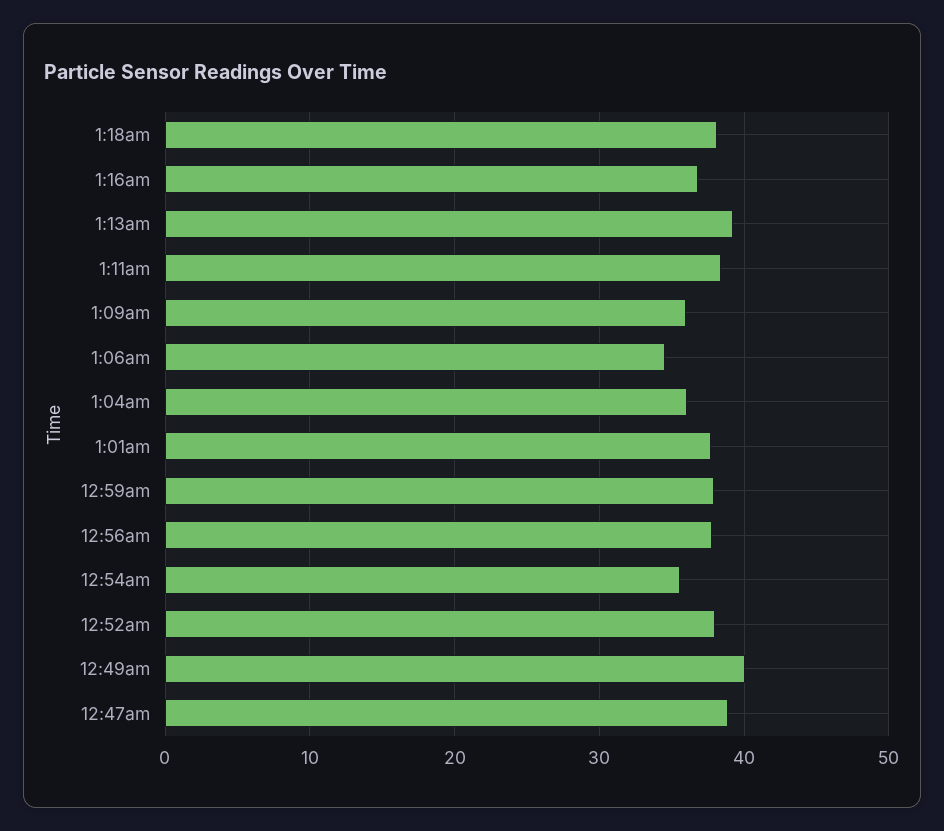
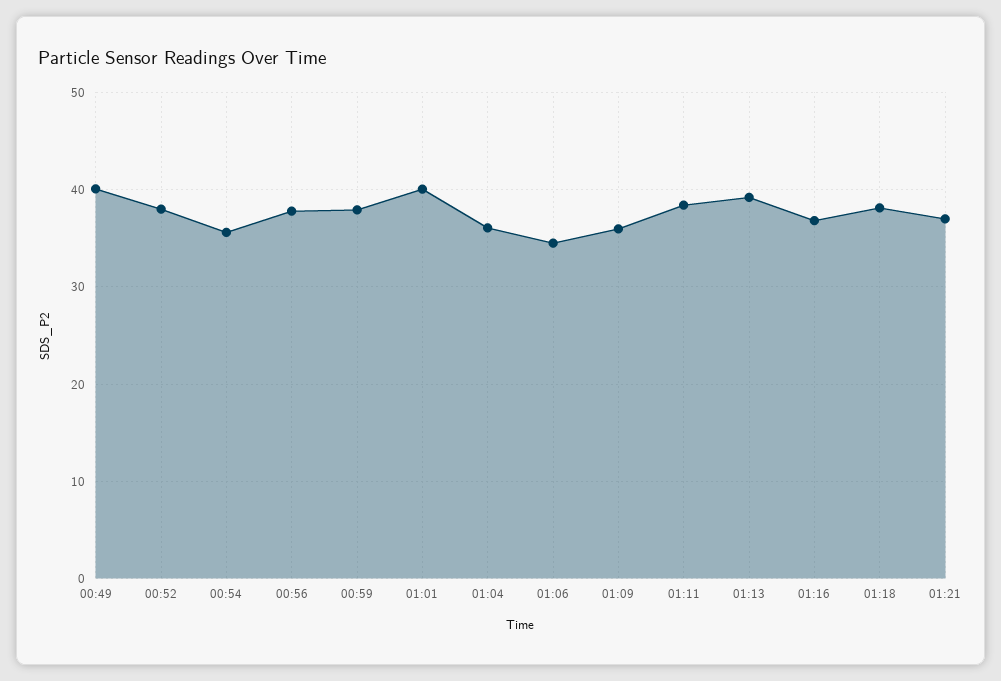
1:01am: 38 -> 40
12:47am: 39 -> none
01:21: none -> 37

